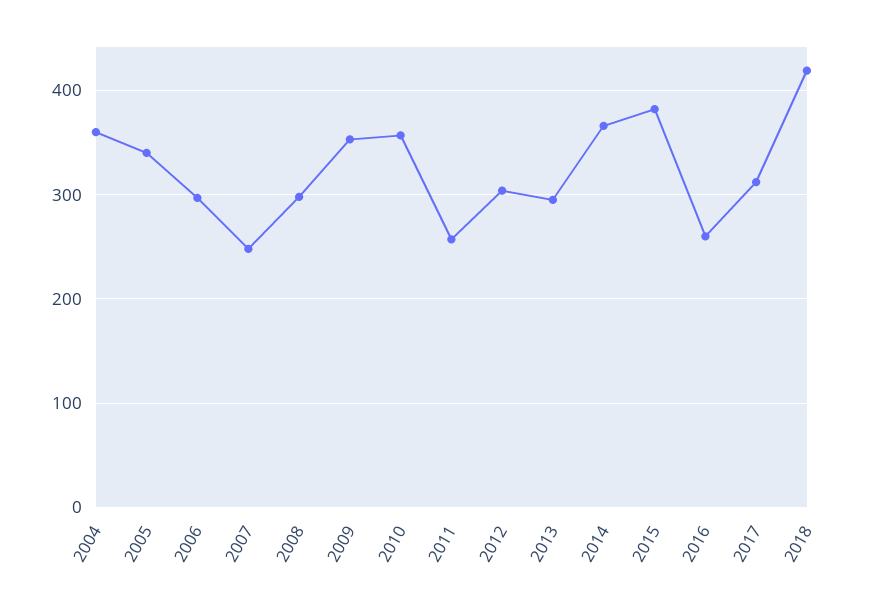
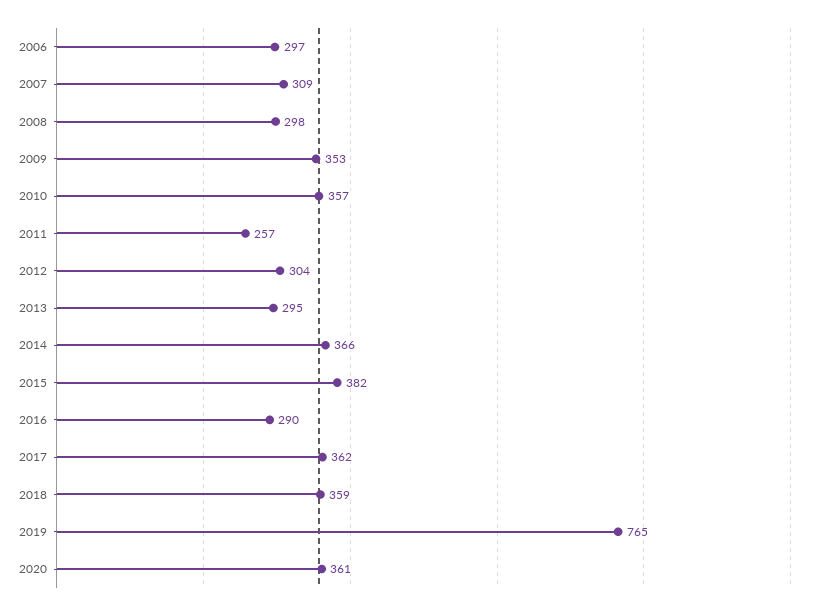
2004: 360 -> none
2005: 340 -> none
2007: 250 -> 309
2016: 260 -> 290
2017: 310 -> 362
2018: 420 -> 359
2019: none -> 765
2020: none -> 361

